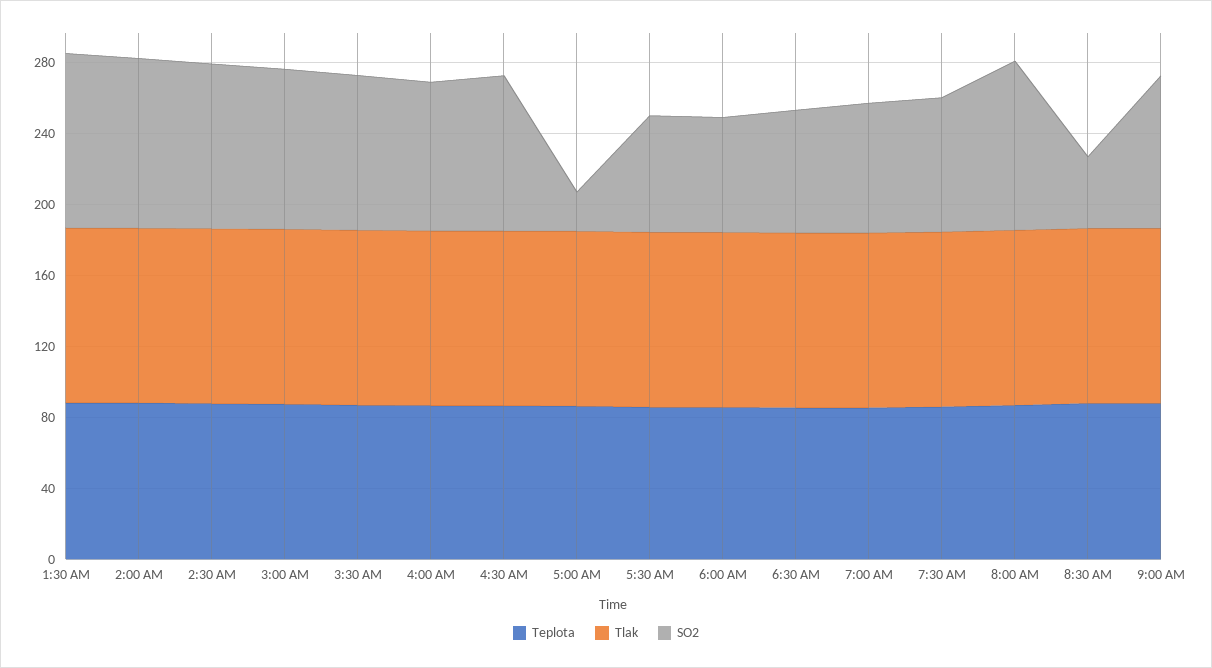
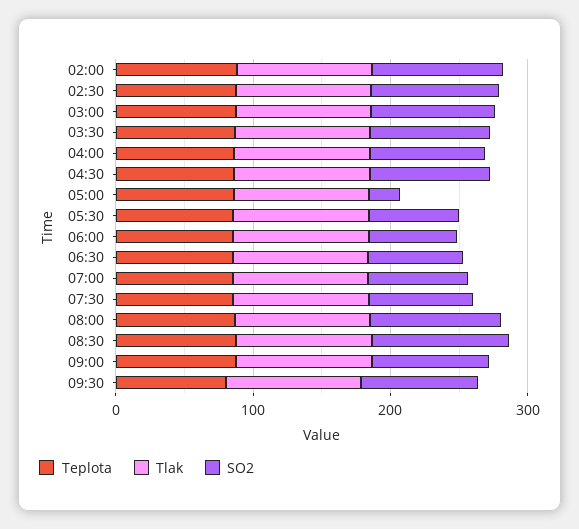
Teplota, 1:30 AM: 90 -> none
Tlak, 1:30 AM: 100 -> none
SO2, 1:30 AM: 100 -> none
SO2, 8:30 AM: 40 -> 100
Teplota, 09:30: none -> 80
Tlak, 09:30: none -> 100
SO2, 09:30: none -> 80

